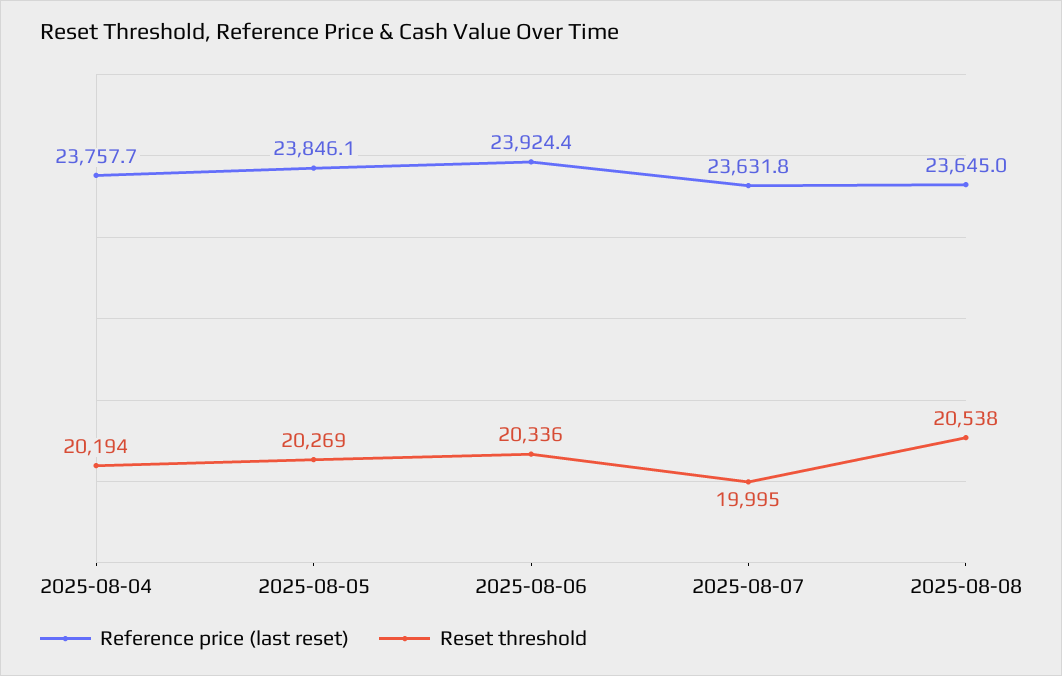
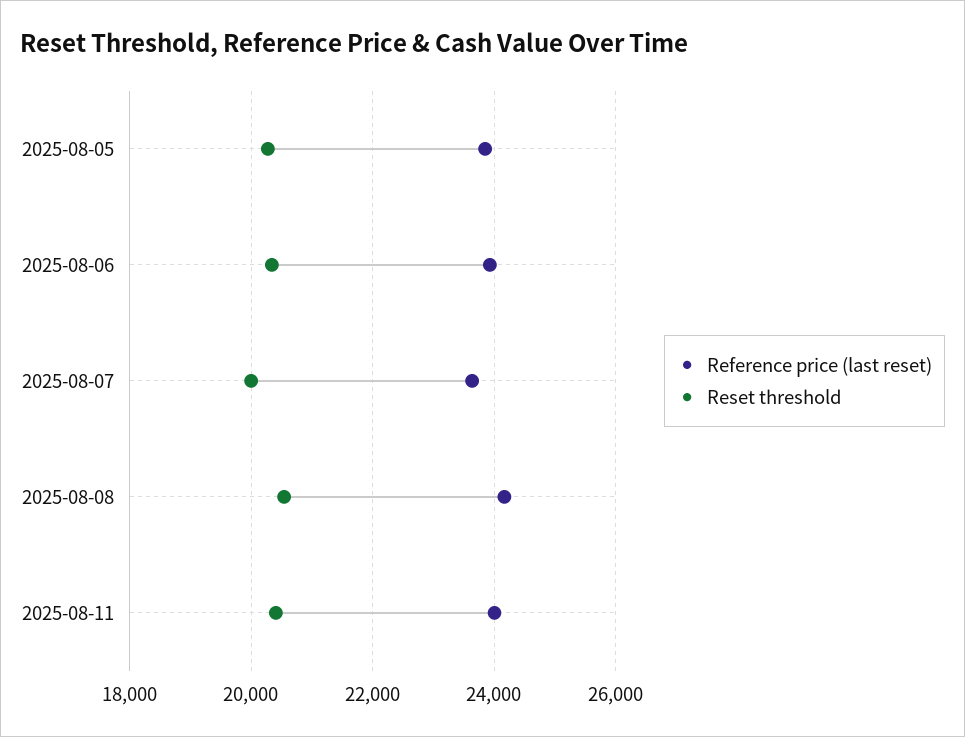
Reference price (last reset), 2025-08-04: 23757.7 -> none
Reset threshold, 2025-08-04: 20194 -> none
Reference price (last reset), 2025-08-08: 23645 -> 24200
Reference price (last reset), 2025-08-11: none -> 24000
Reset threshold, 2025-08-11: none -> 20400

